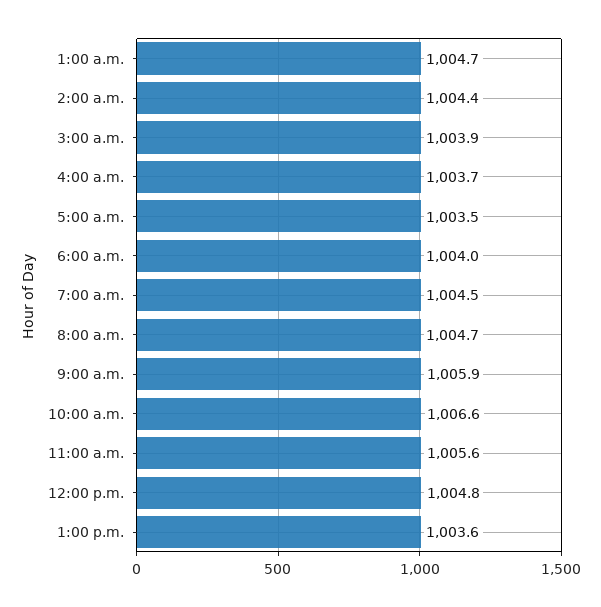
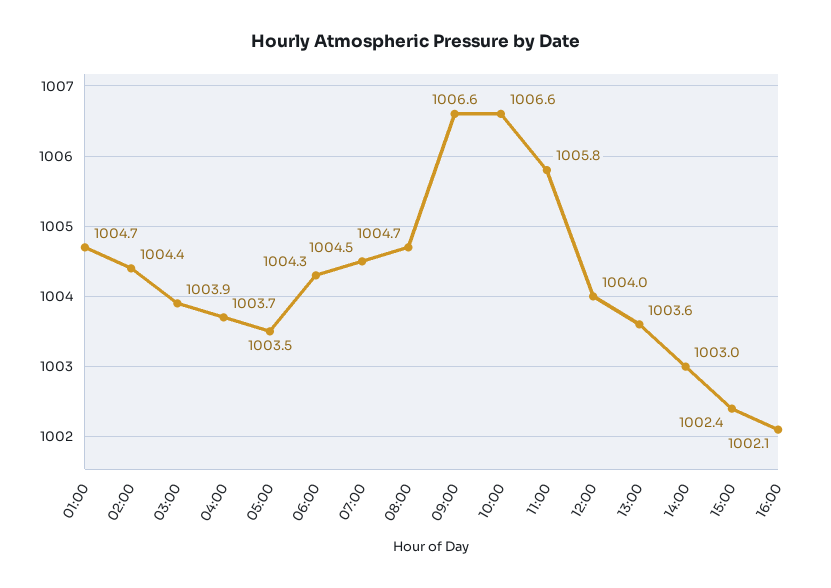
6:00 a.m.: 1004 -> 1004.3
9:00 a.m.: 1005.9 -> 1006.6
11:00 a.m.: 1005.6 -> 1005.8
12:00 p.m.: 1004.8 -> 1004
14:00: none -> 1003
15:00: none -> 1002.4
16:00: none -> 1002.1

